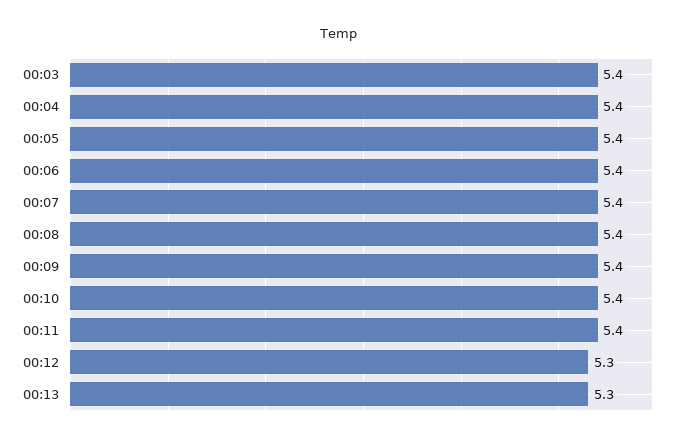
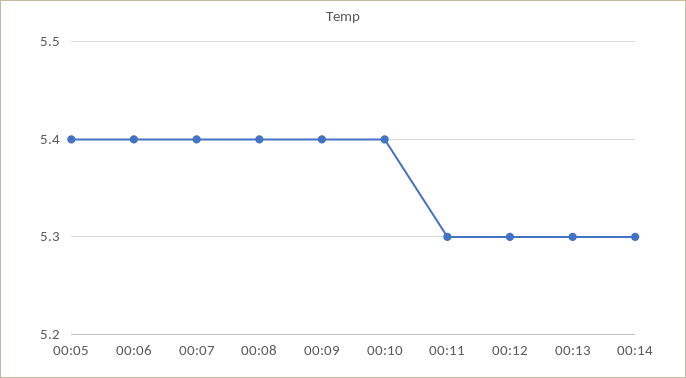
00:03: 5.4 -> none
00:04: 5.4 -> none
00:11: 5.4 -> 5.3
00:14: none -> 5.3

